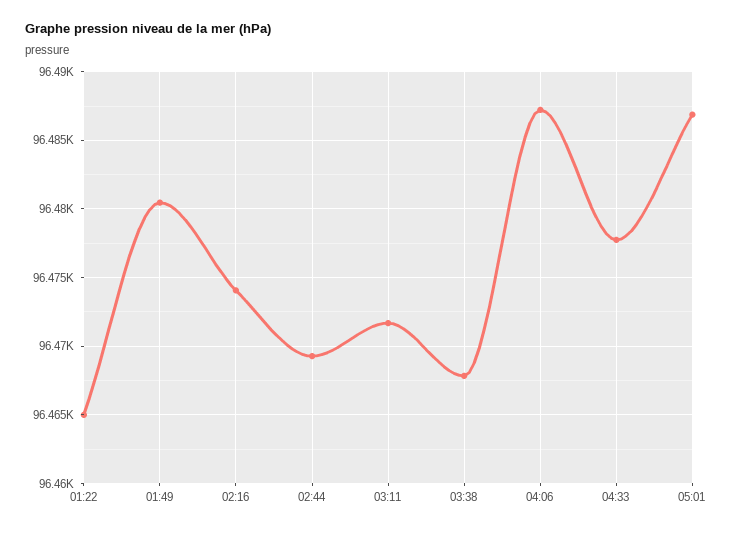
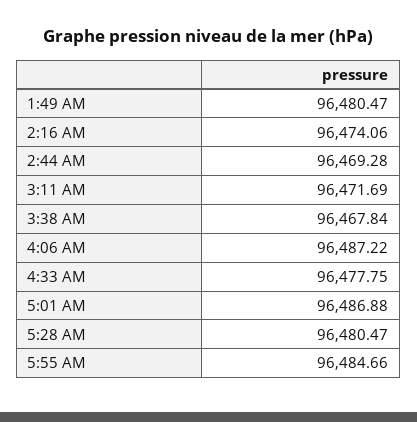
01:22: 96465 -> none
5:28 AM: none -> 96480.47
5:55 AM: none -> 96484.66

